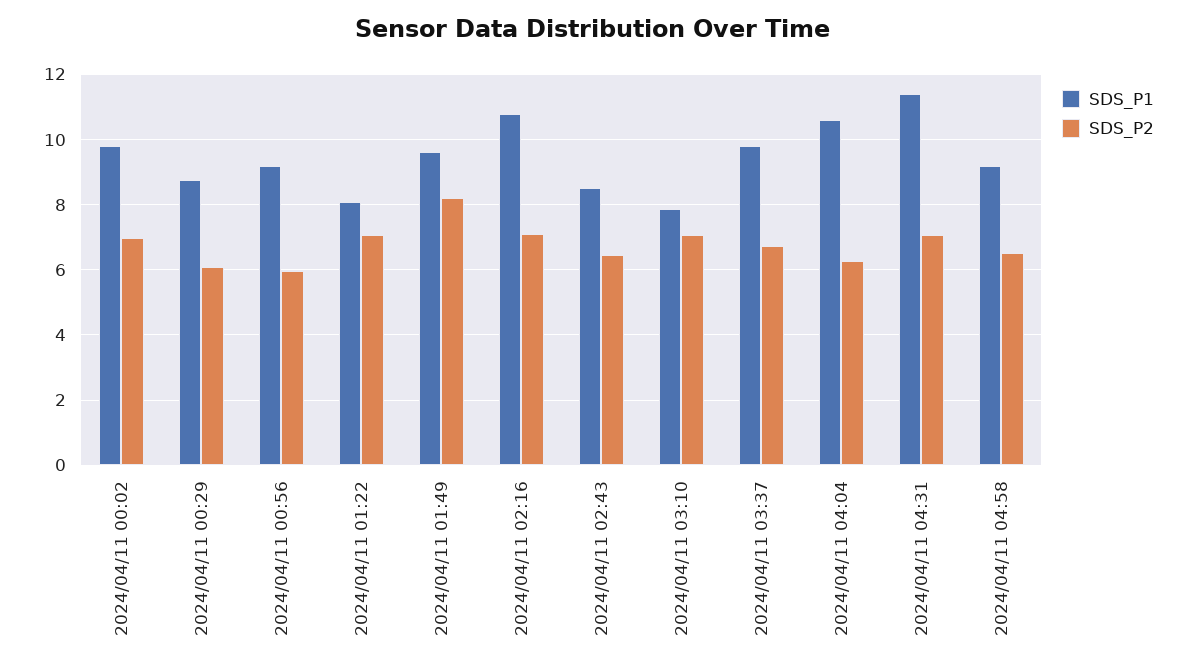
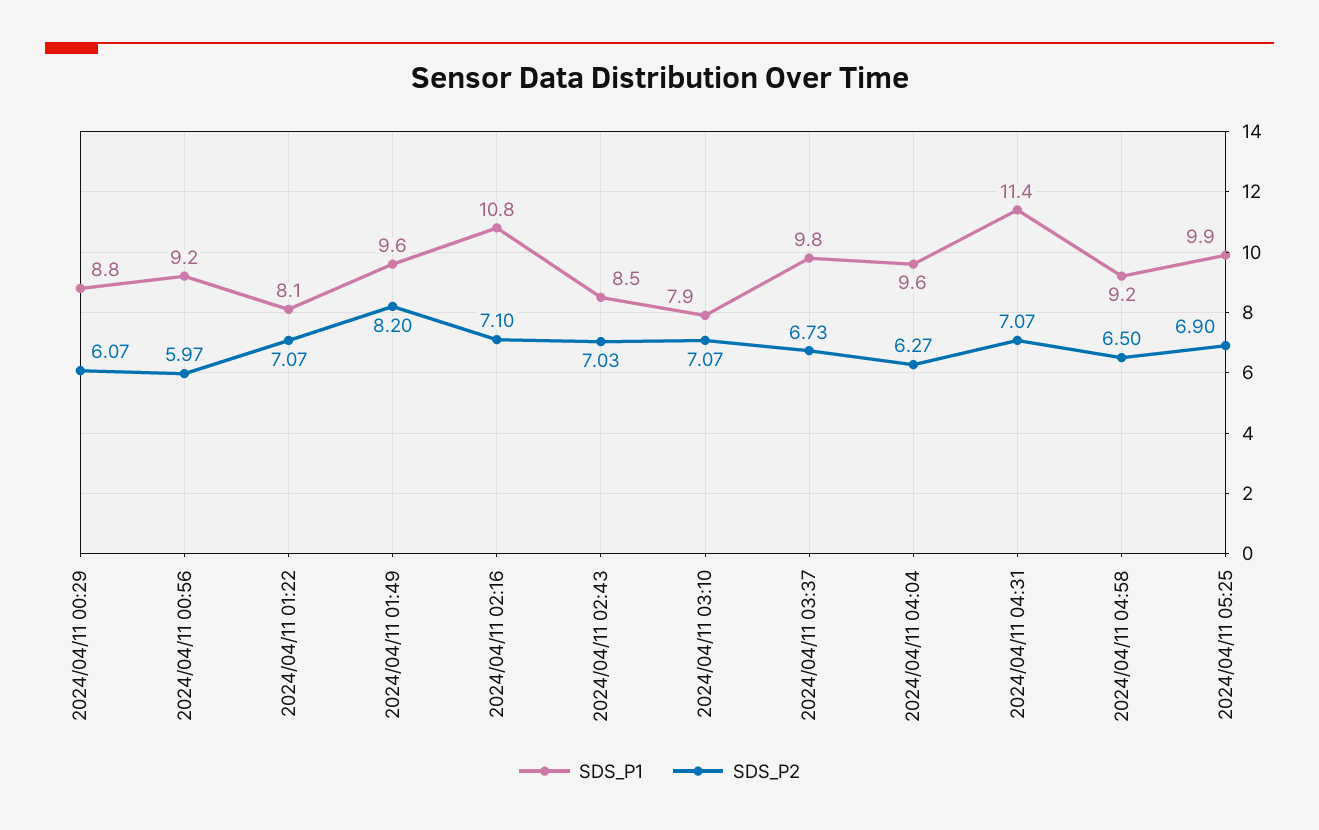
SDS_P1, 2024/04/11 00:02: 9.8 -> none
SDS_P2, 2024/04/11 00:02: 7 -> none
SDS_P2, 2024/04/11 02:43: 6.4 -> 7.03
SDS_P1, 2024/04/11 04:04: 10.6 -> 9.6
SDS_P1, 2024/04/11 05:25: none -> 9.9
SDS_P2, 2024/04/11 05:25: none -> 6.9

